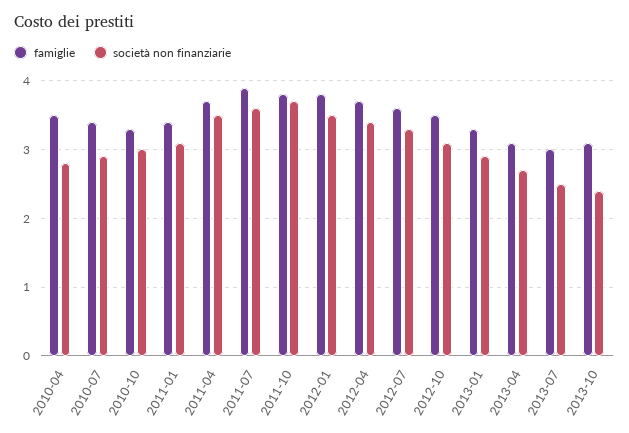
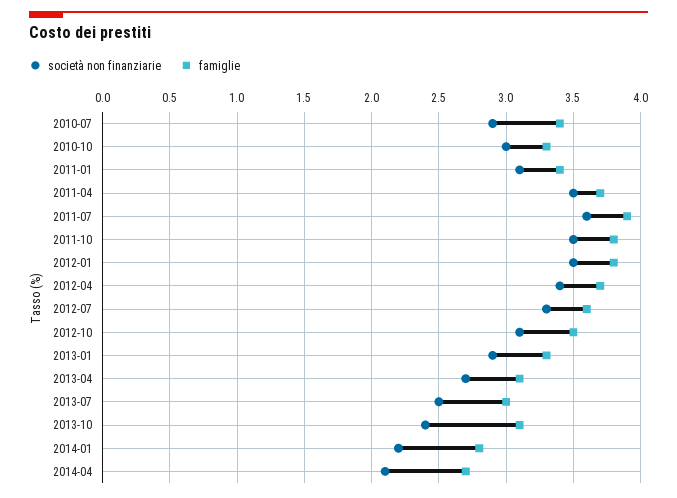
famiglie, 2010-04: 3.5 -> none
società non finanziarie, 2010-04: 2.8 -> none
società non finanziarie, 2011-10: 3.7 -> 3.5
società non finanziarie, 2014-01: none -> 2.2
famiglie, 2014-01: none -> 2.8
società non finanziarie, 2014-04: none -> 2.1
famiglie, 2014-04: none -> 2.7

